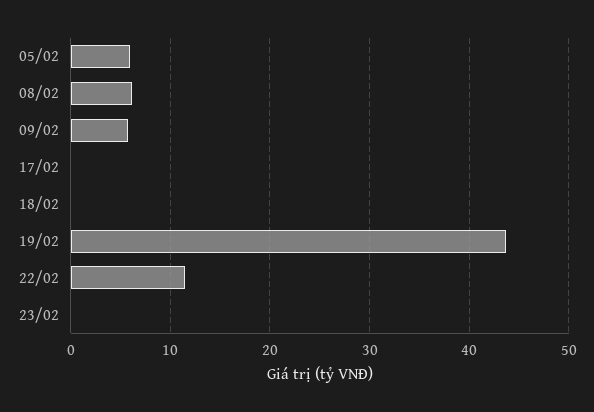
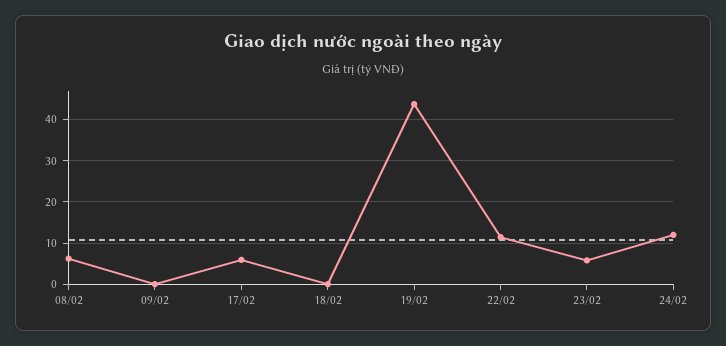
05/02: 6 -> none
09/02: 6 -> 0
17/02: 0 -> 6
23/02: 0 -> 6
24/02: none -> 12

